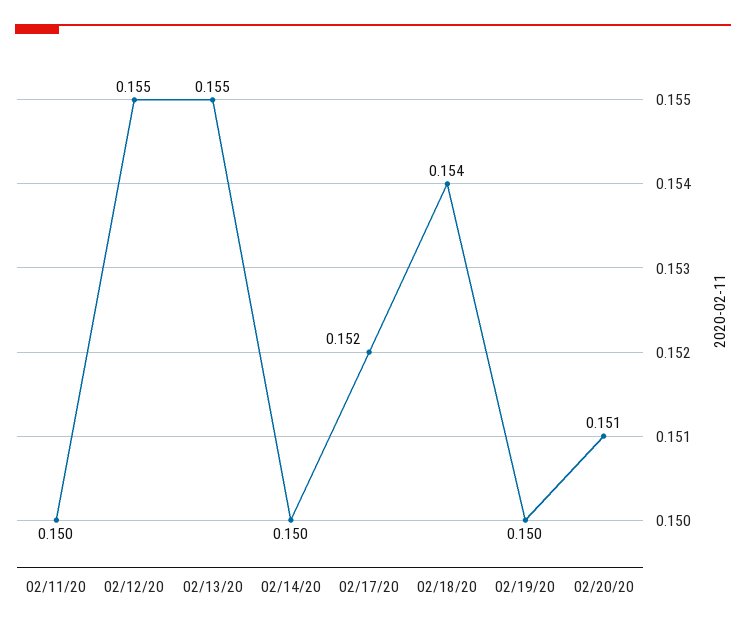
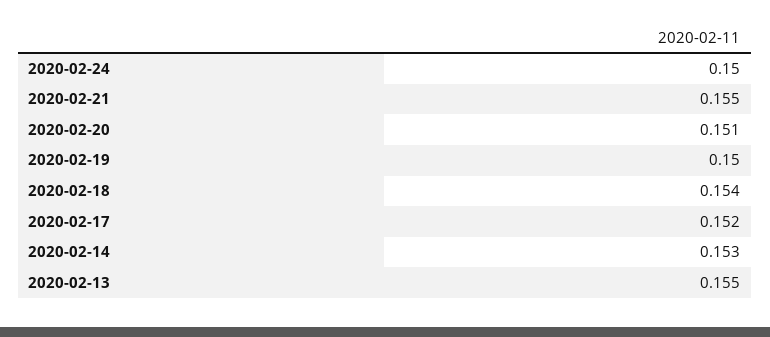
02/11/20: 0.15 -> none
02/12/20: 0.155 -> none
02/14/20: 0.15 -> 0.153
2020-02-24: none -> 0.15
2020-02-21: none -> 0.155

